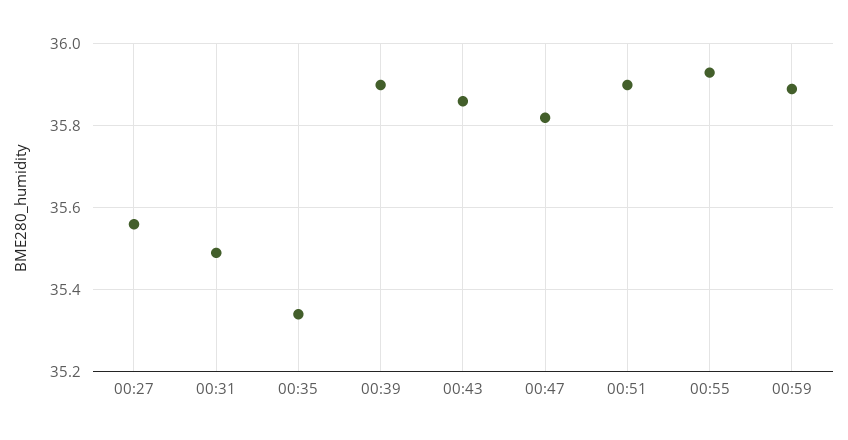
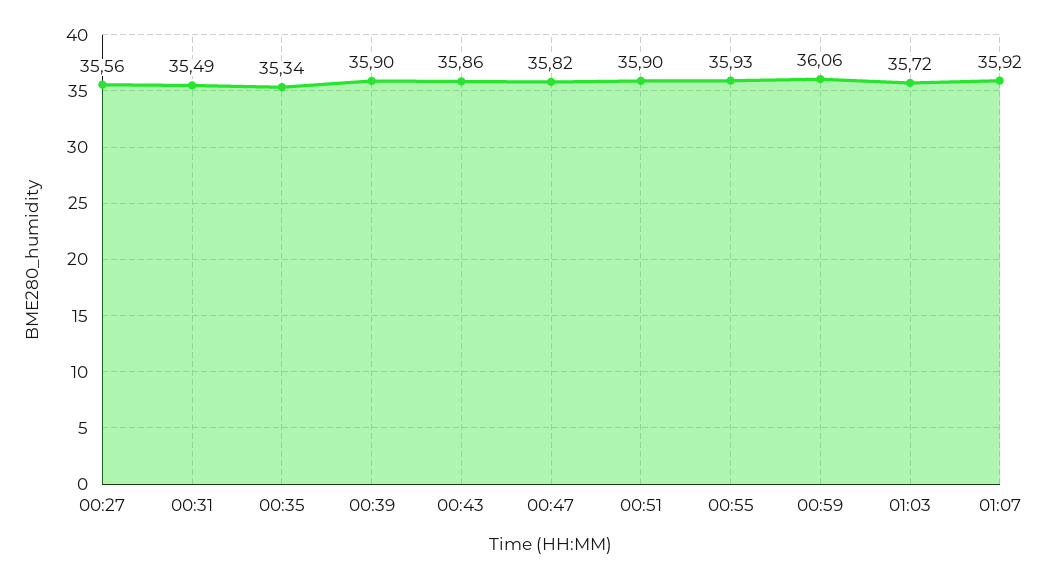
00:59: 35.9 -> 36.06
01:03: none -> 35.72
01:07: none -> 35.92

